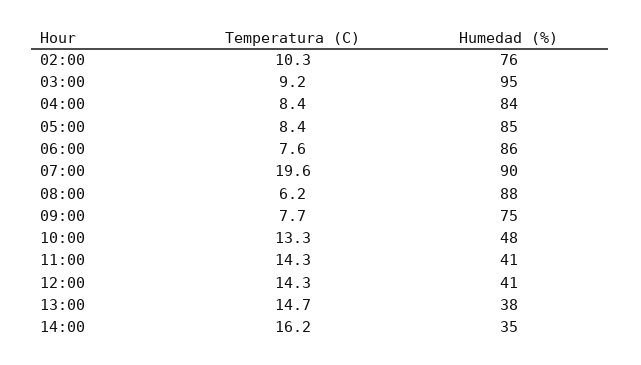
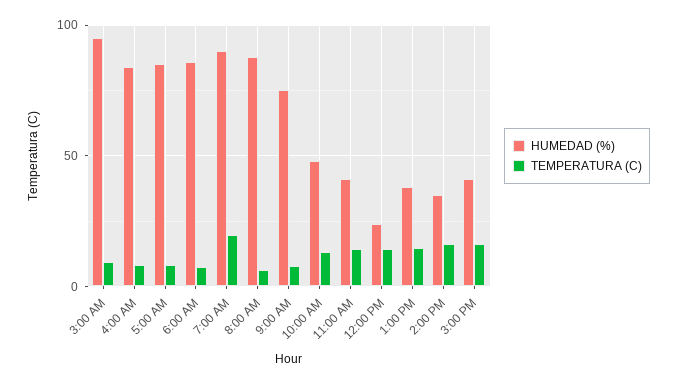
Temperatura (C), 02:00: 10.3 -> none
Humedad (%), 02:00: 76 -> none
Humedad (%), 12:00: 41 -> 25
Humedad (%), 3:00 PM: none -> 40
Temperatura (C), 3:00 PM: none -> 15

